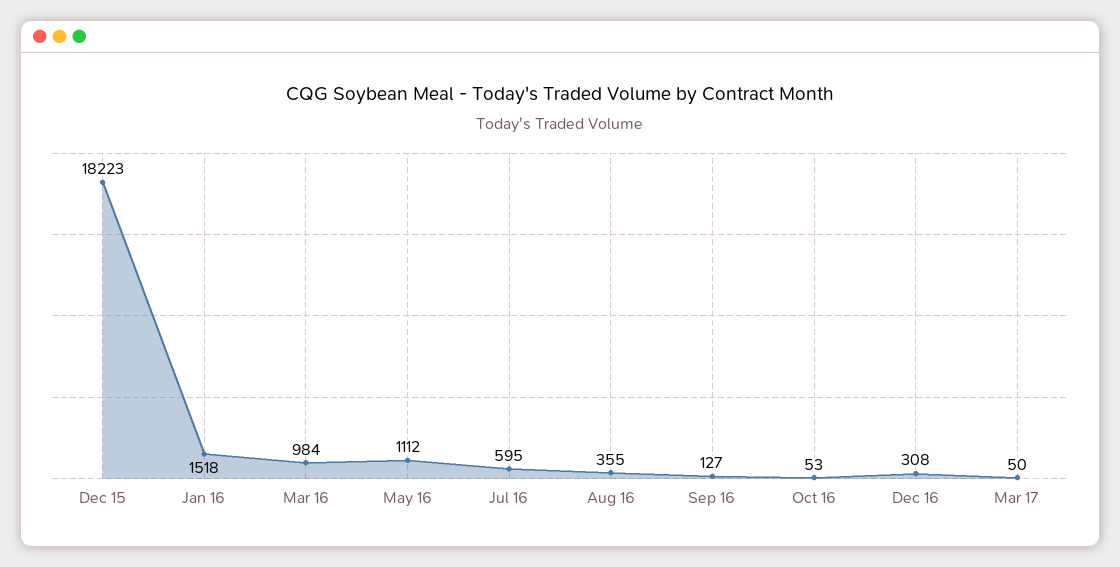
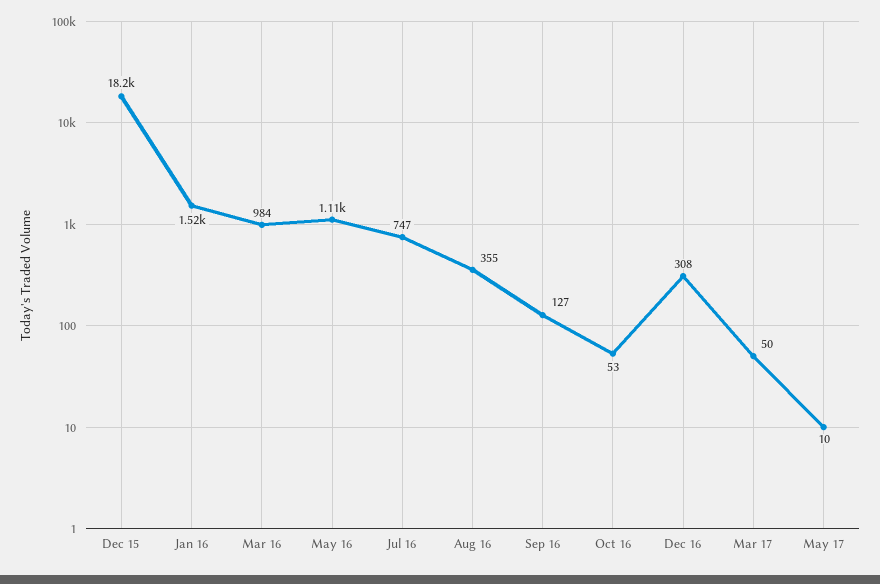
Jul 16: 595 -> 747
May 17: none -> 10

